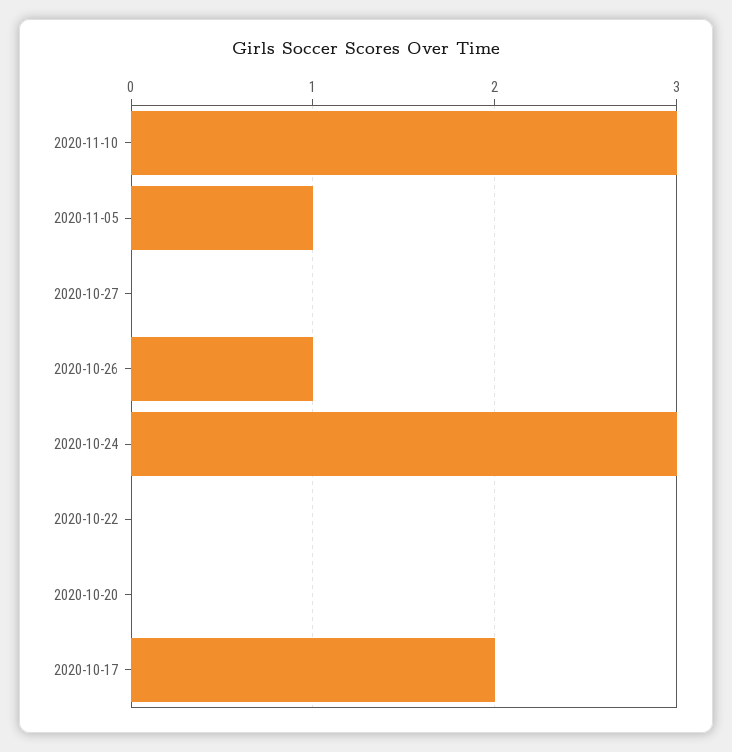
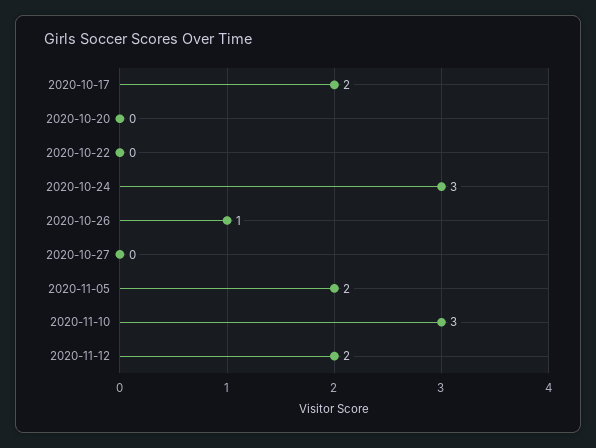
2020-11-05: 1 -> 2
2020-11-12: none -> 2

